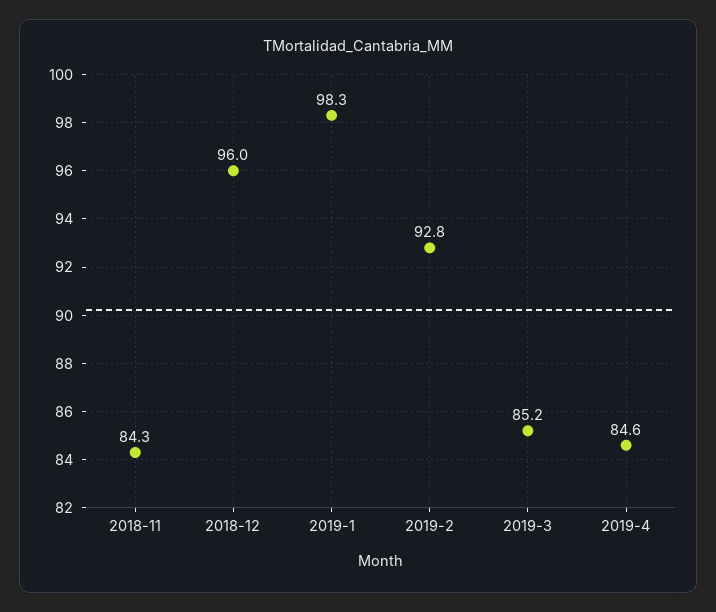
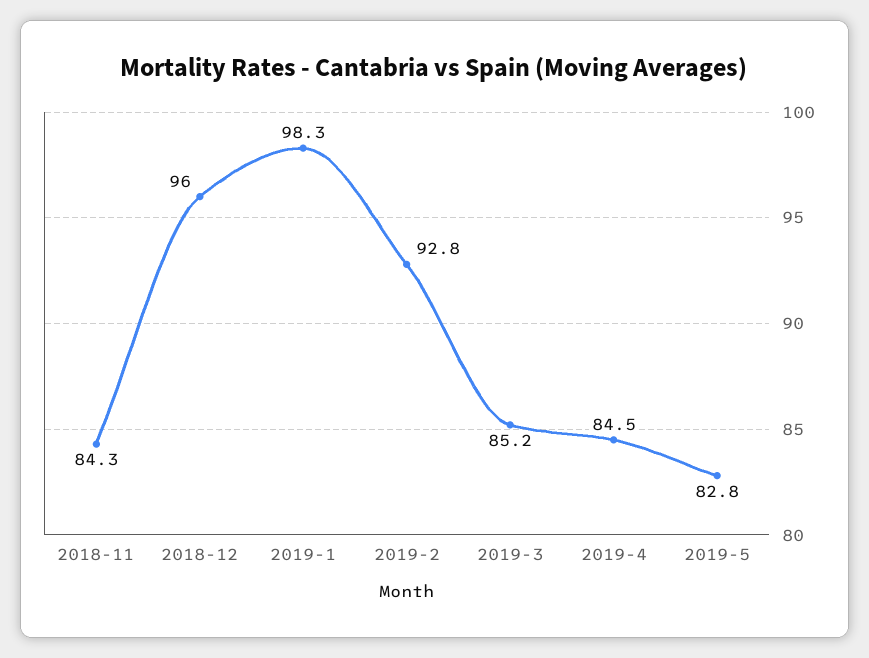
2019-4: 84.6 -> 84.5
2019-5: none -> 82.8

